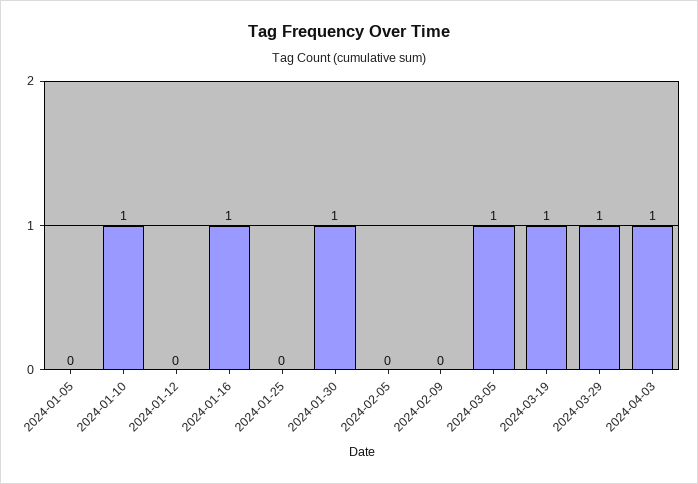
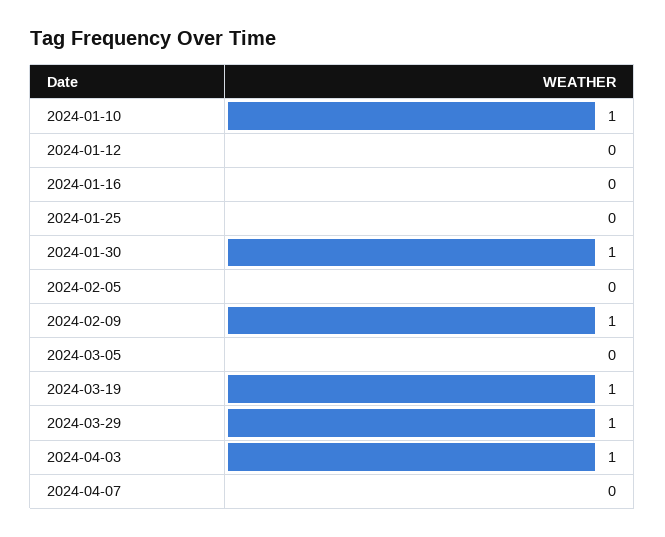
2024-01-05: 0 -> none
2024-01-16: 1 -> 0
2024-02-09: 0 -> 1
2024-03-05: 1 -> 0
2024-04-07: none -> 0

